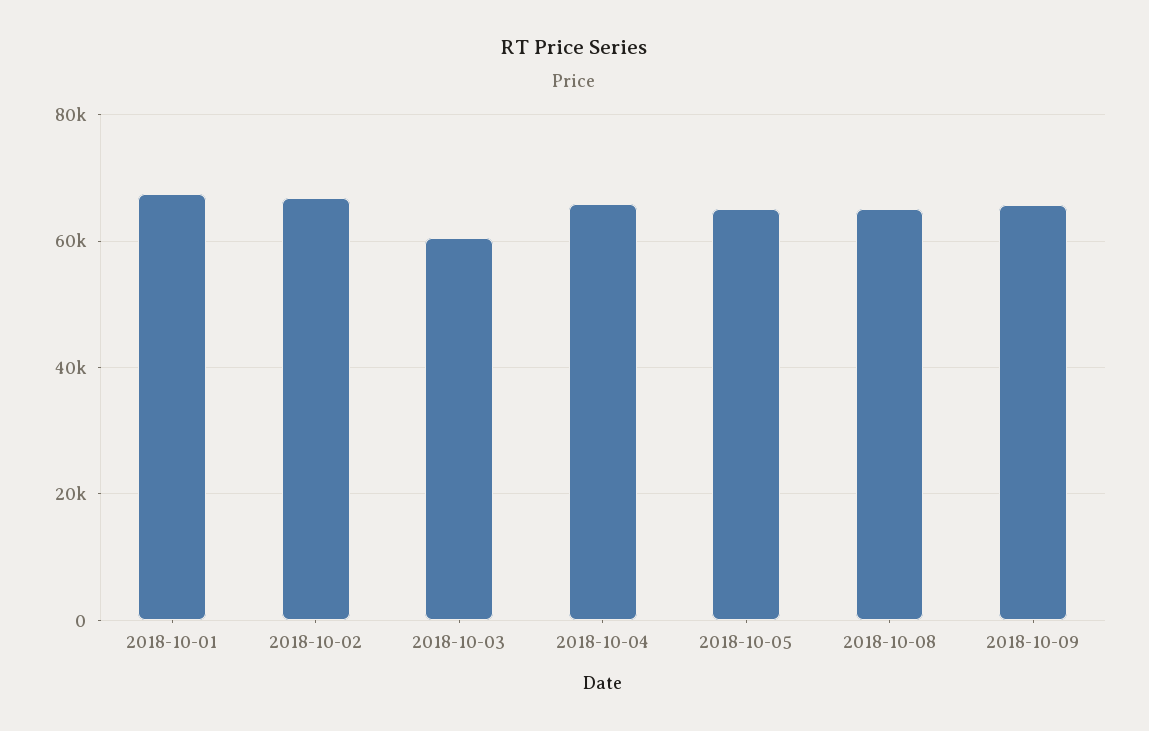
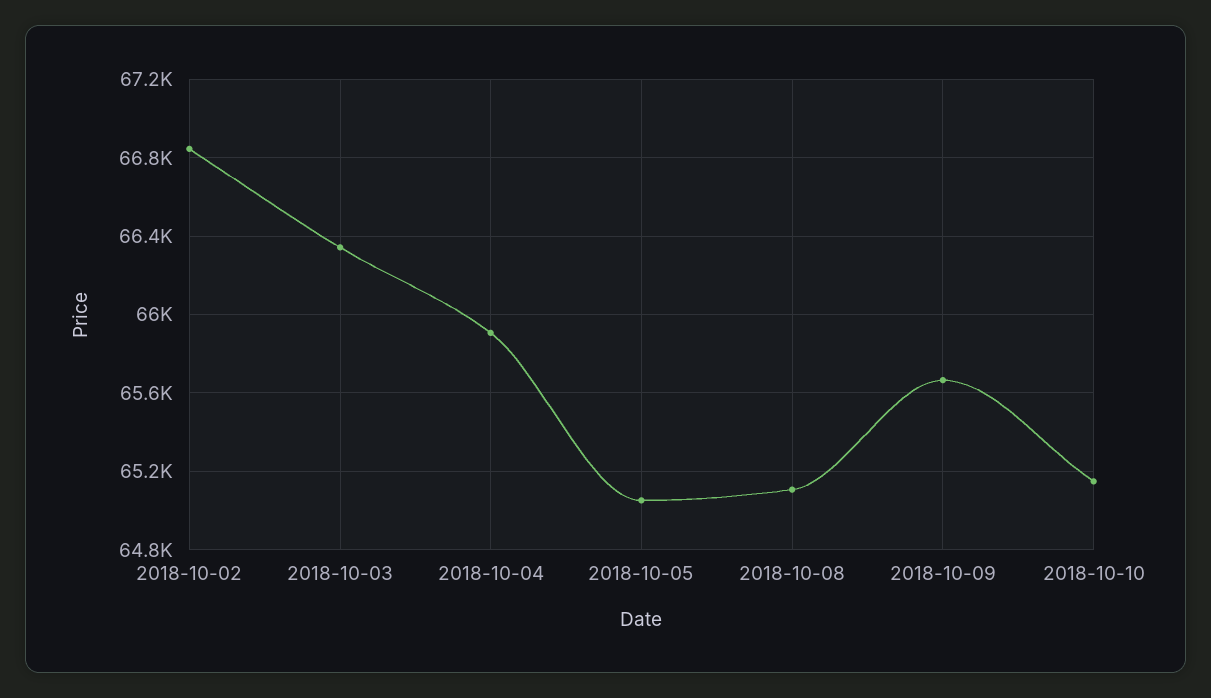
2018-10-01: 68000 -> none
2018-10-03: 60000 -> 66350
2018-10-10: none -> 65150

